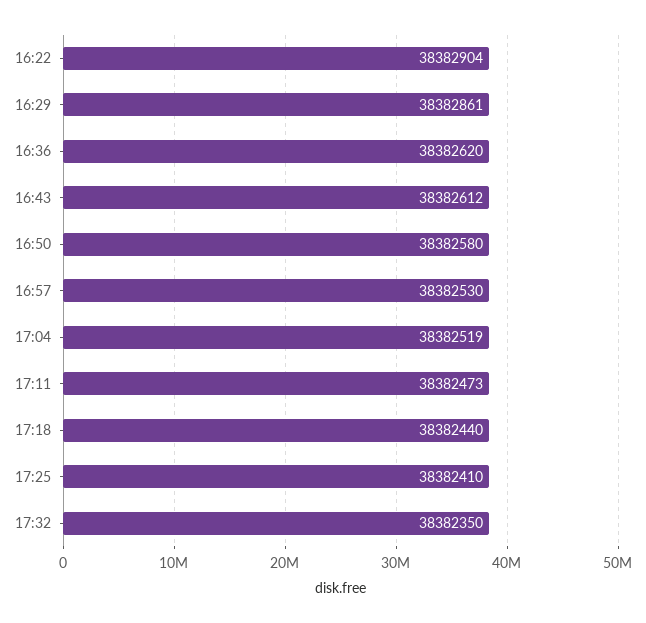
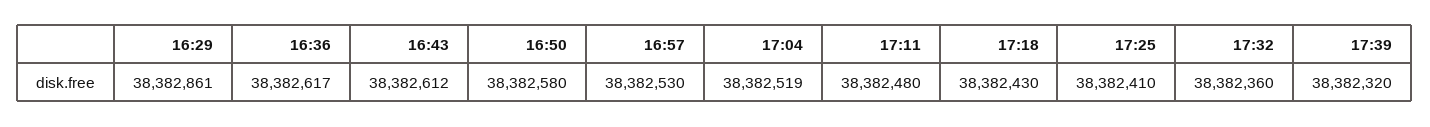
16:22: 38382904 -> none
16:36: 38382620 -> 38382617
17:11: 38382473 -> 38382480
17:18: 38382440 -> 38382430
17:32: 38382350 -> 38382360
17:39: none -> 38382320

